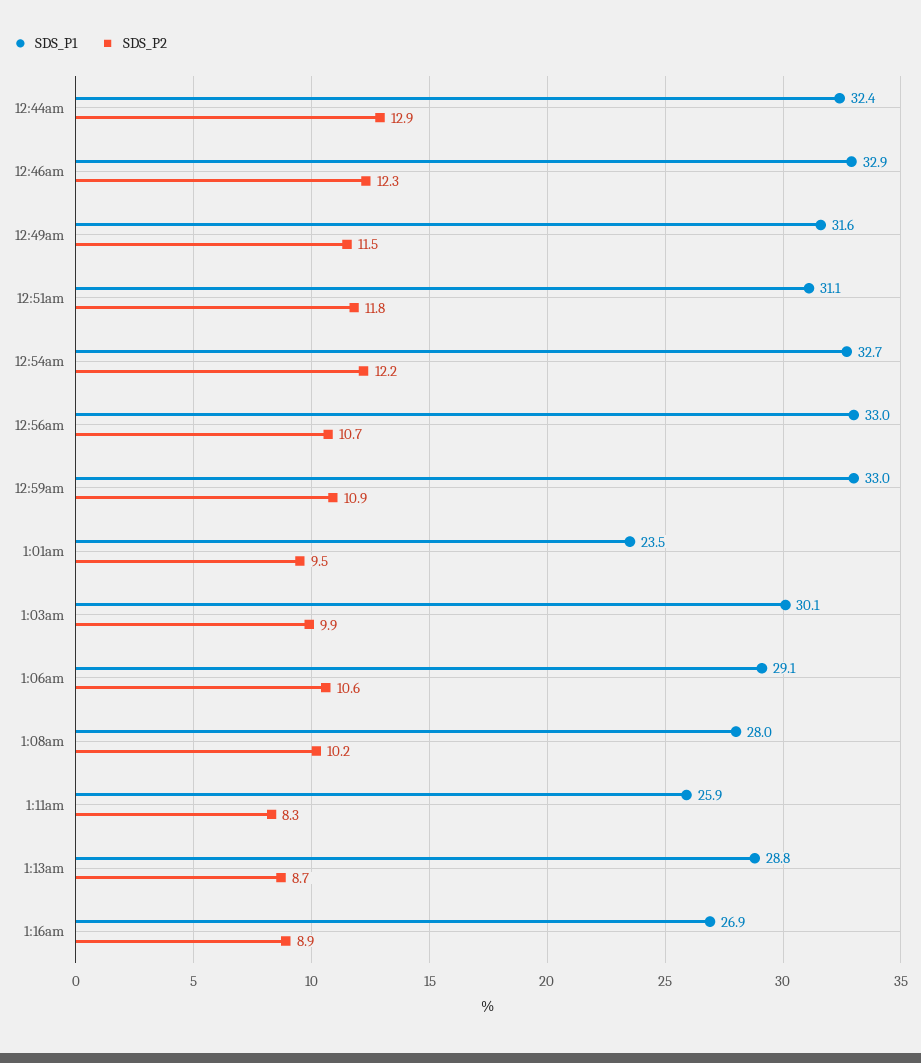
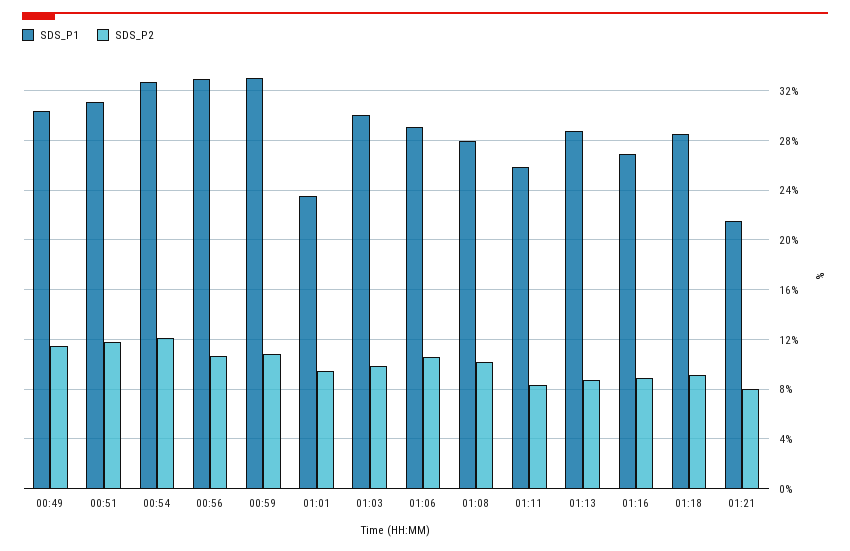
SDS_P1, 12:44am: 32.4 -> none
SDS_P2, 12:44am: 12.9 -> none
SDS_P1, 12:46am: 32.9 -> none
SDS_P2, 12:46am: 12.3 -> none
SDS_P1, 12:49am: 31.6 -> 30.5
SDS_P1, 01:18: none -> 28.5
SDS_P2, 01:18: none -> 9
SDS_P1, 01:21: none -> 21.5
SDS_P2, 01:21: none -> 8

